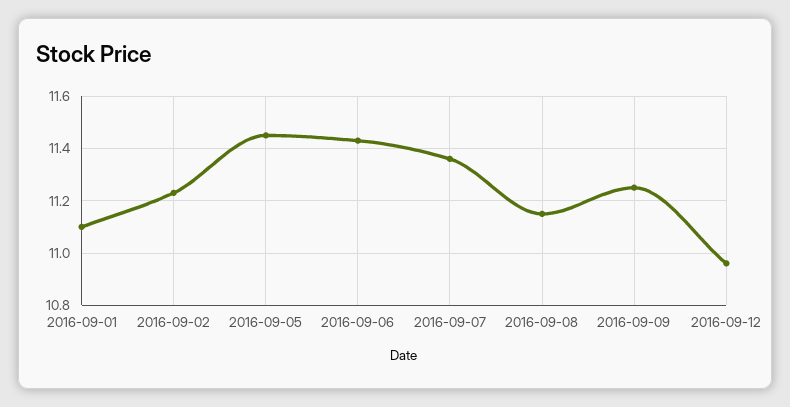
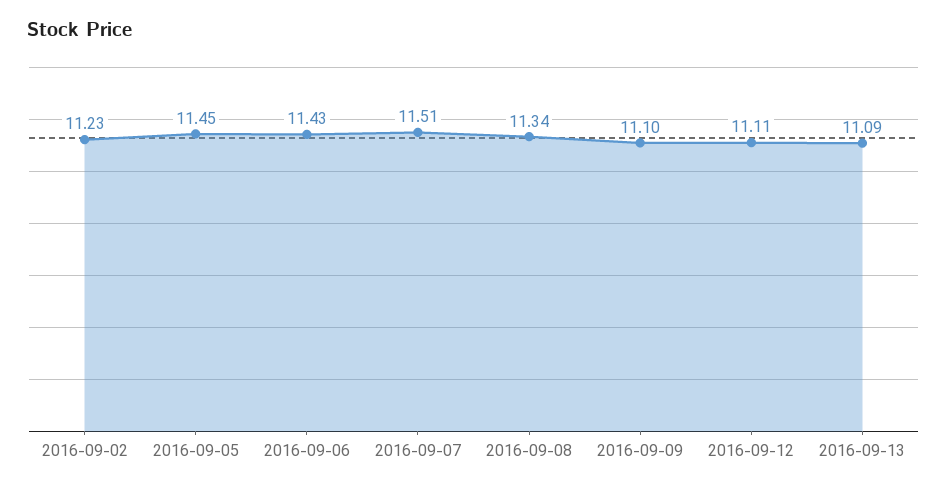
2016-09-01: 11.1 -> none
2016-09-07: 11.35 -> 11.51
2016-09-08: 11.15 -> 11.34
2016-09-09: 11.25 -> 11.1
2016-09-12: 10.95 -> 11.11
2016-09-13: none -> 11.09

